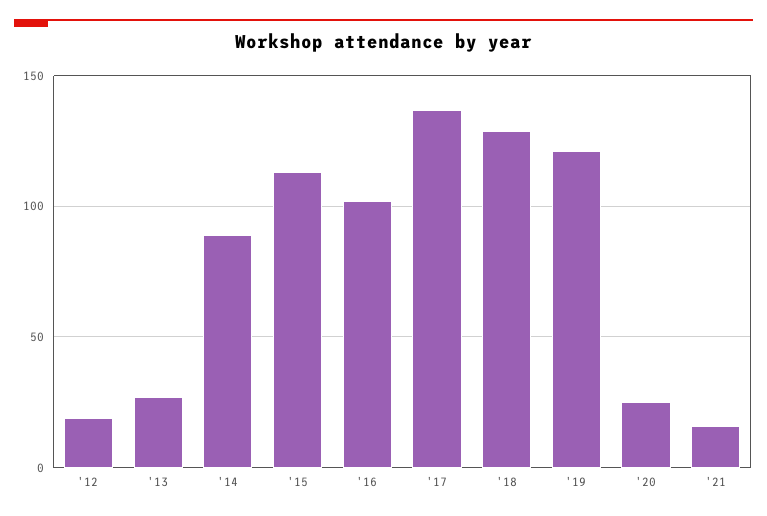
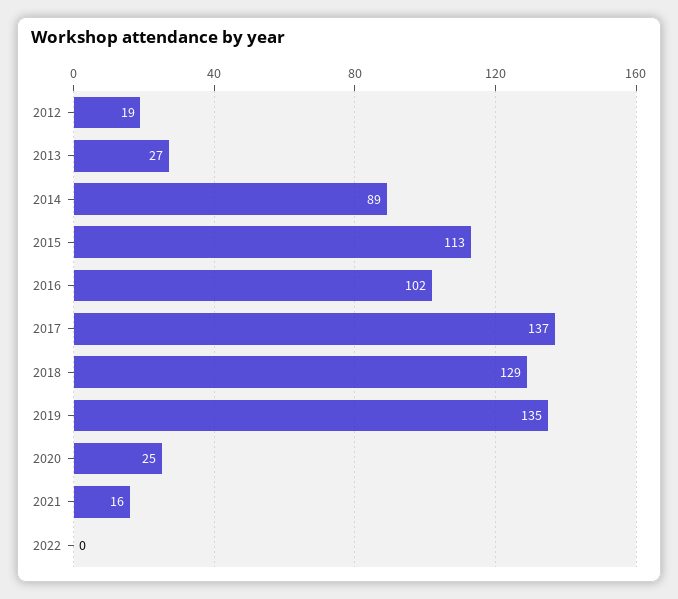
'19: 120 -> 135
2022: none -> 0

